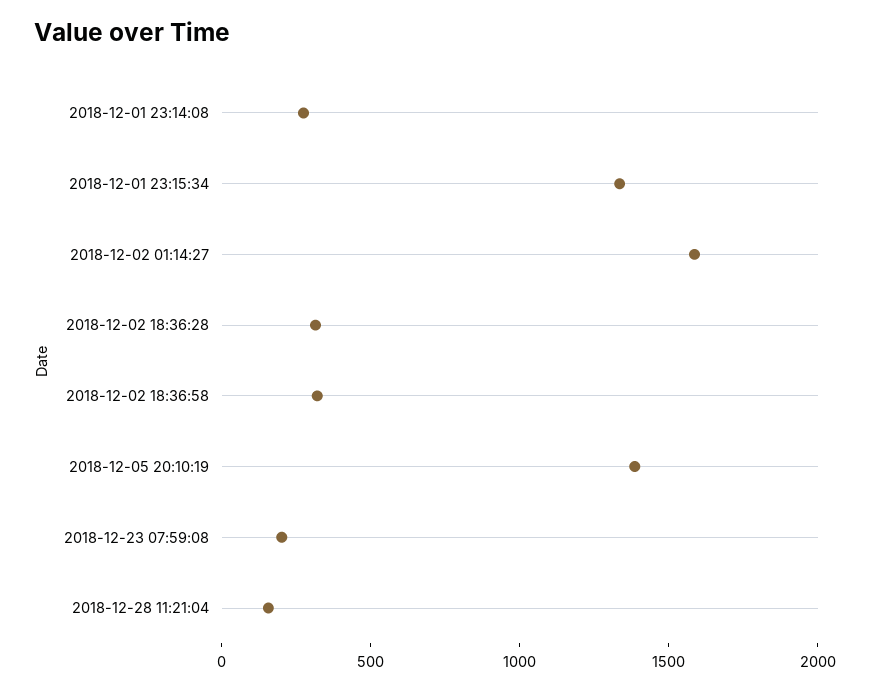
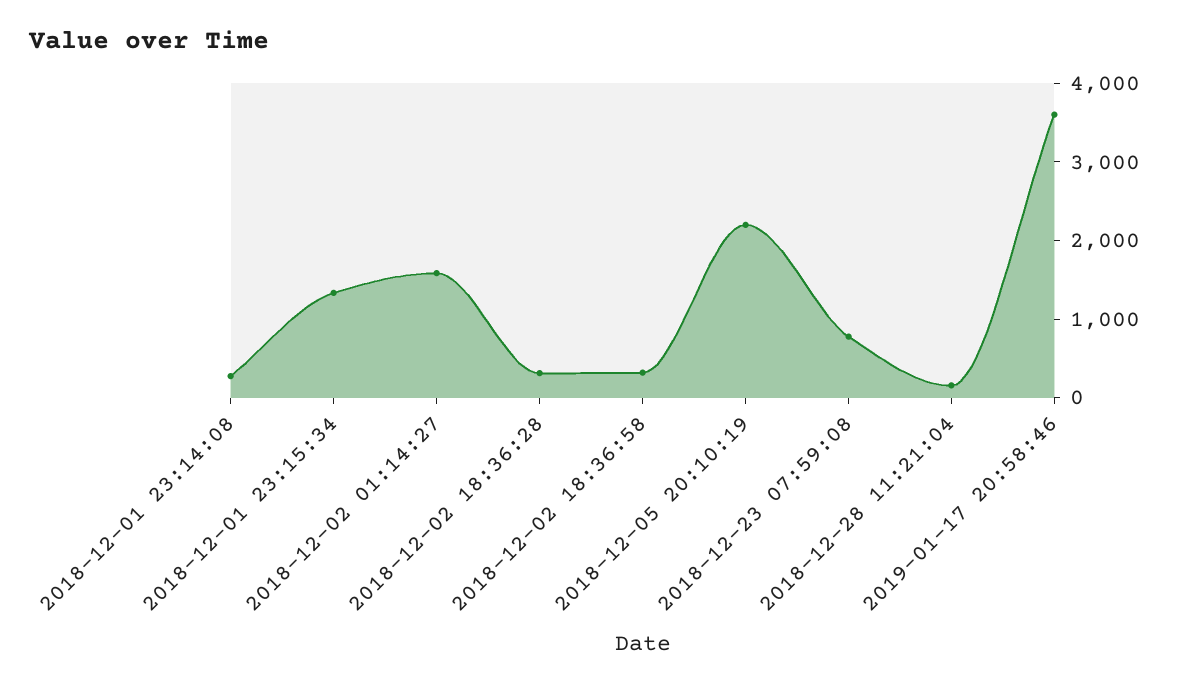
2018-12-05 20:10:19: 1400 -> 2200
2018-12-23 07:59:08: 200 -> 800
2019-01-17 20:58:46: none -> 3600

